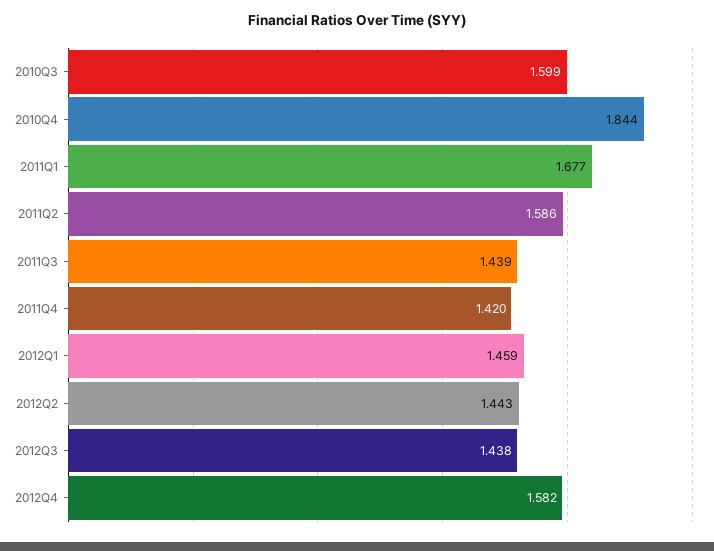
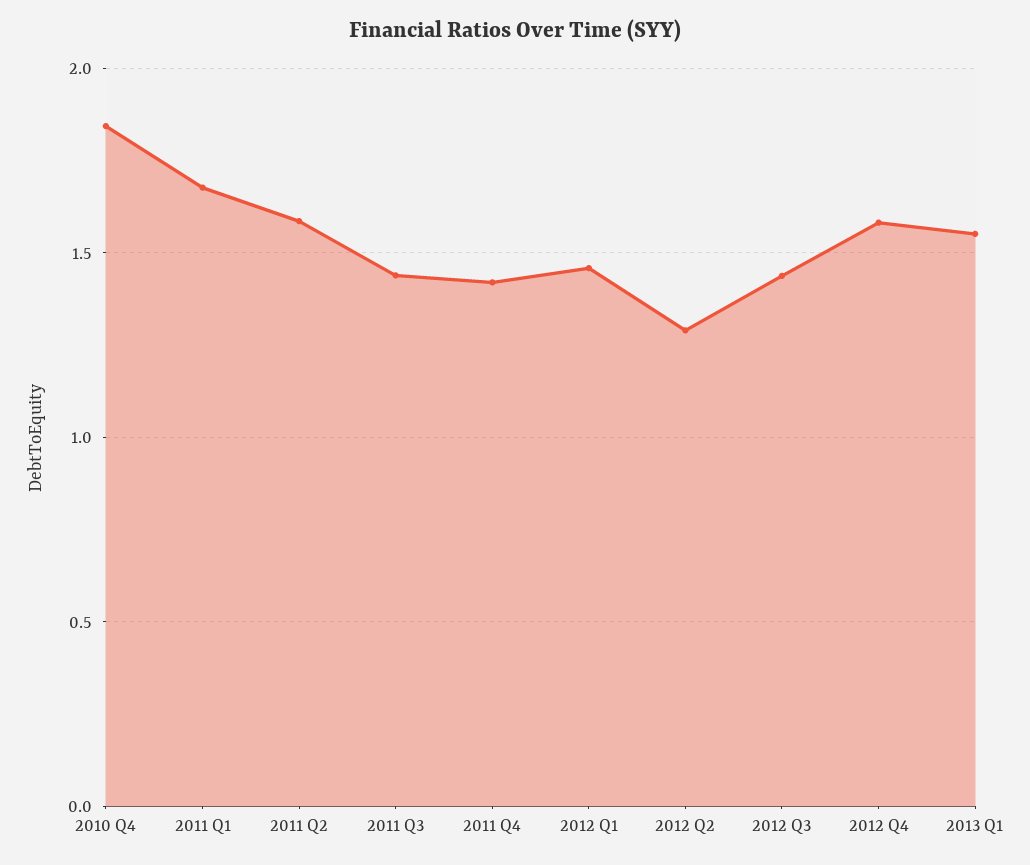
2010Q3: 1.599 -> none
2012Q2: 1.443 -> 1.3
2013 Q1: none -> 1.55

